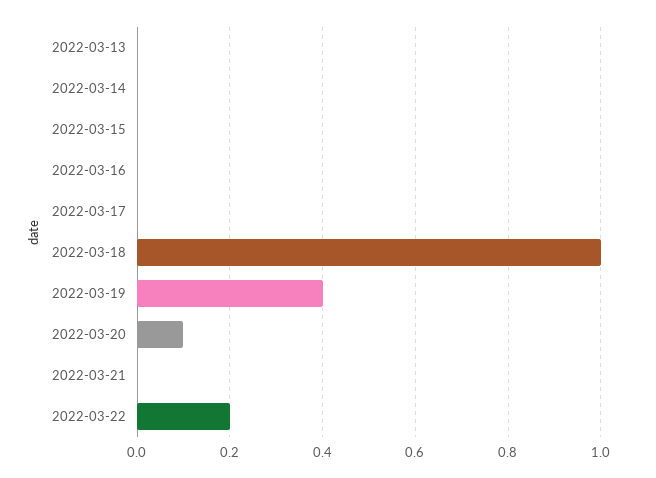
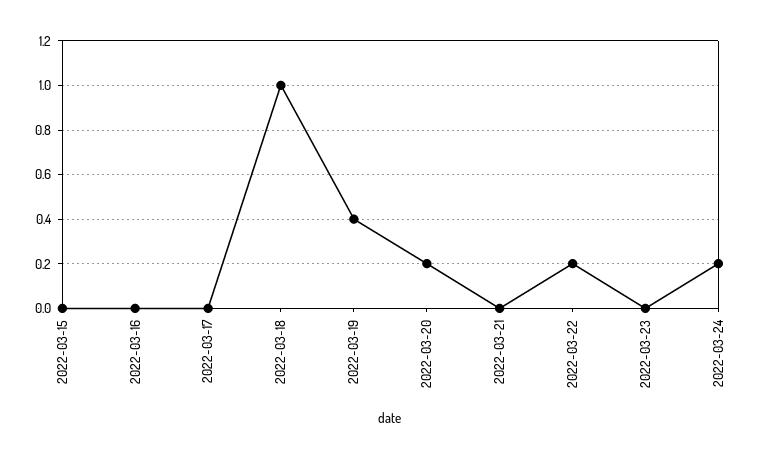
2022-03-13: 0 -> none
2022-03-14: 0 -> none
2022-03-20: 0.1 -> 0.2
2022-03-23: none -> 0
2022-03-24: none -> 0.2

